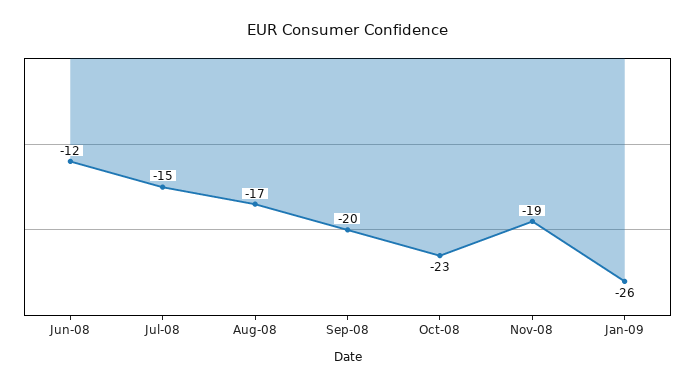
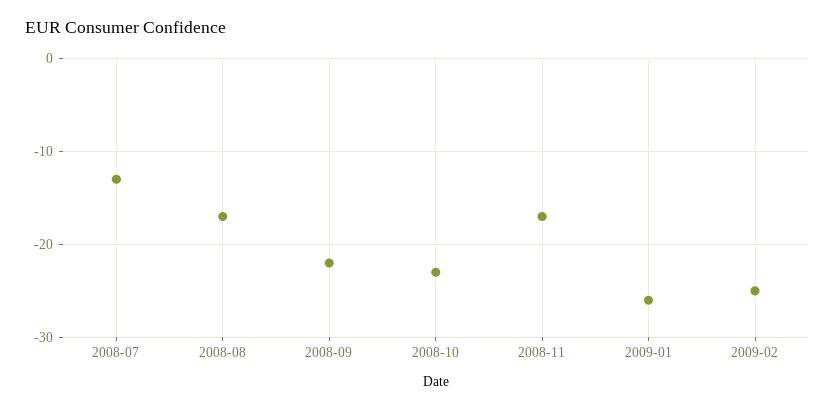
Jun-08: -12 -> none
Jul-08: -15 -> -13
Sep-08: -20 -> -22
Nov-08: -19 -> -17
2009-02: none -> -25

